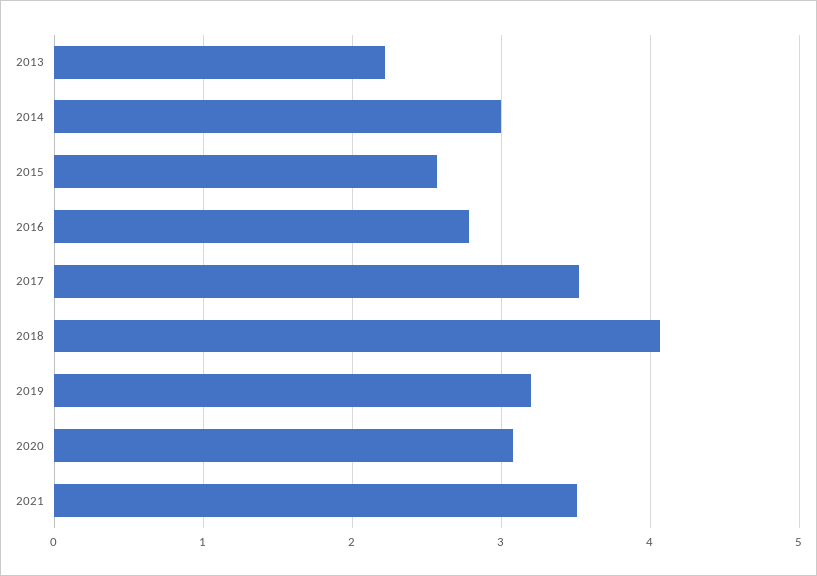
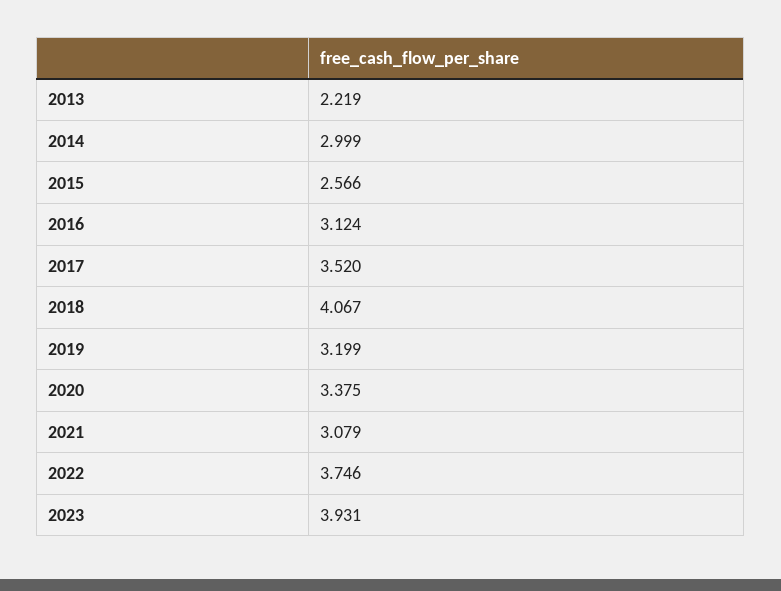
2016: 2.8 -> 3.124
2020: 3.1 -> 3.375
2021: 3.5 -> 3.079
2022: none -> 3.746
2023: none -> 3.931

